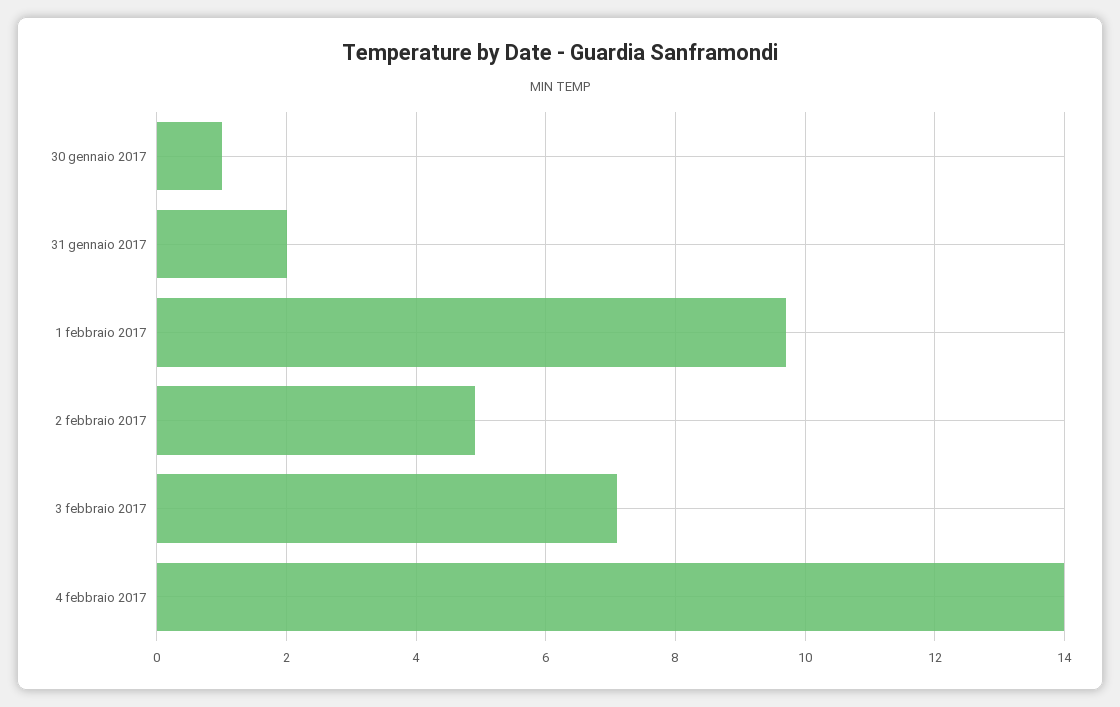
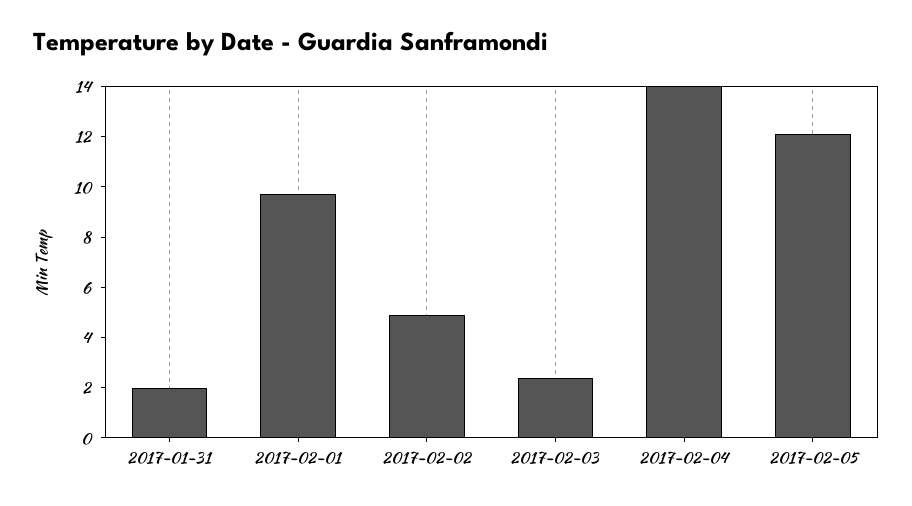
30 gennaio 2017: 1 -> none
3 febbraio 2017: 7 -> 2.5
2017-02-05: none -> 12

